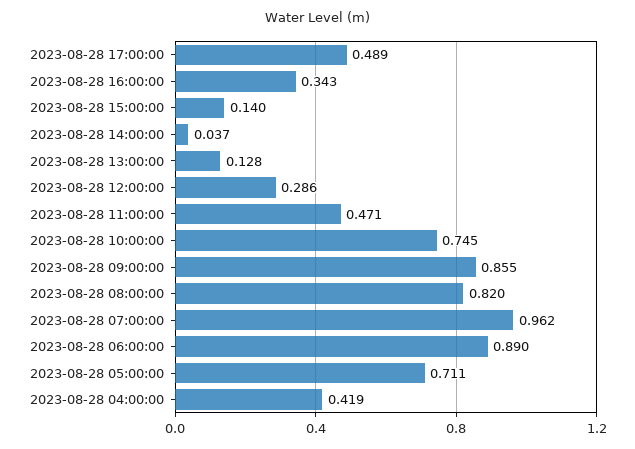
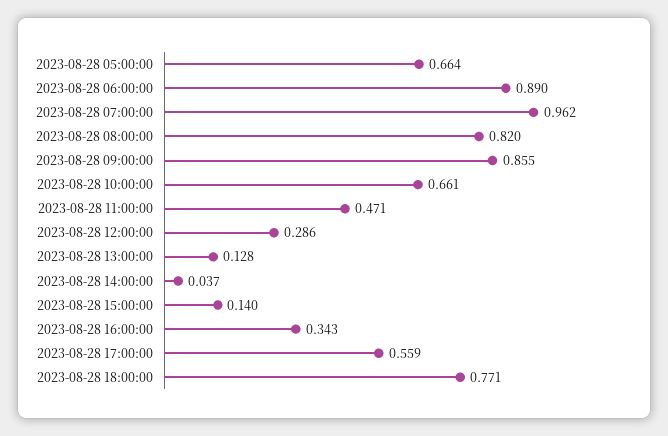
2023-08-28 17:00:00: 0.489 -> 0.559
2023-08-28 10:00:00: 0.745 -> 0.661
2023-08-28 05:00:00: 0.711 -> 0.664
2023-08-28 04:00:00: 0.419 -> none
2023-08-28 18:00:00: none -> 0.771

